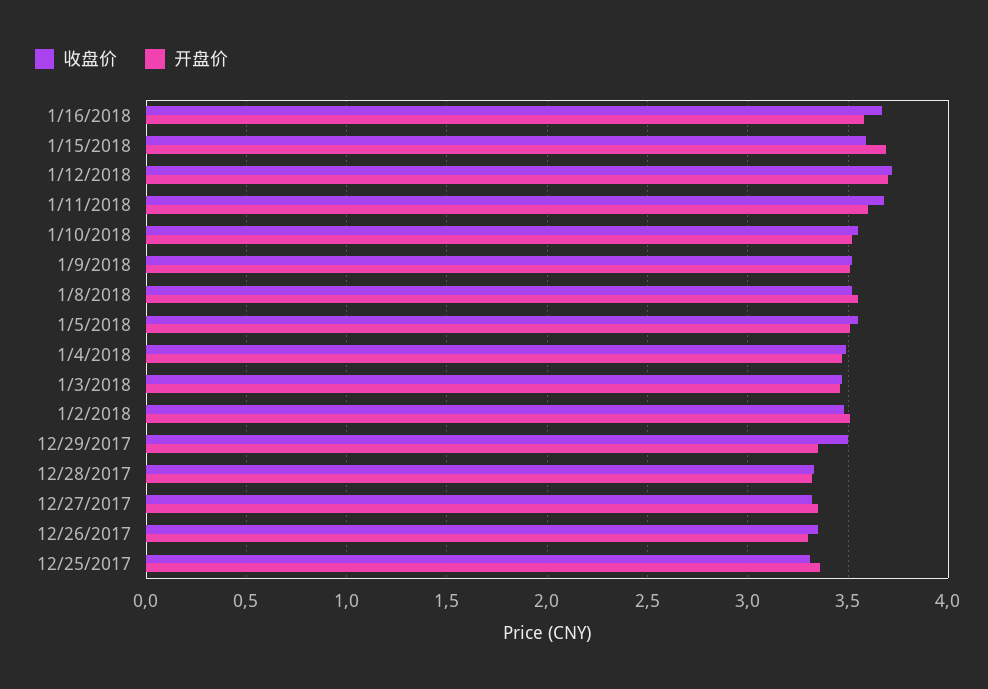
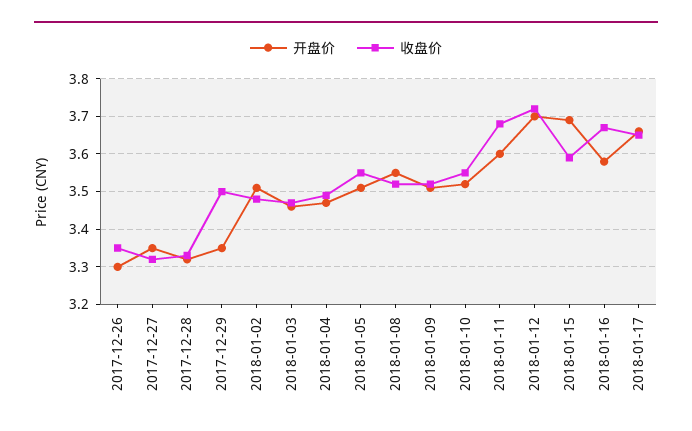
收盘价, 12/25/2017: 3.3 -> none
开盘价, 12/25/2017: 3.35 -> none
开盘价, 2018-01-17: none -> 3.65
收盘价, 2018-01-17: none -> 3.65

